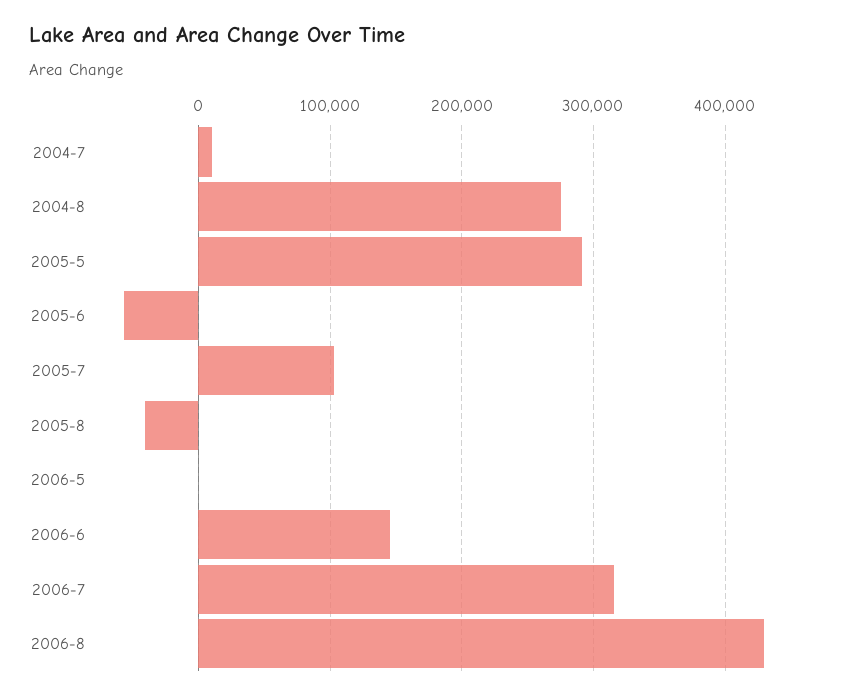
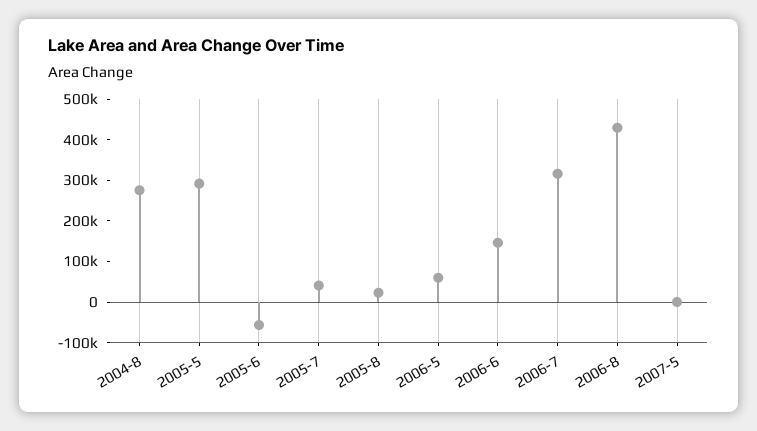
2004-7: 10000 -> none
2005-7: 100000 -> 40000
2005-8: -40000 -> 20000
2006-5: 0 -> 60000
2007-5: none -> 0

